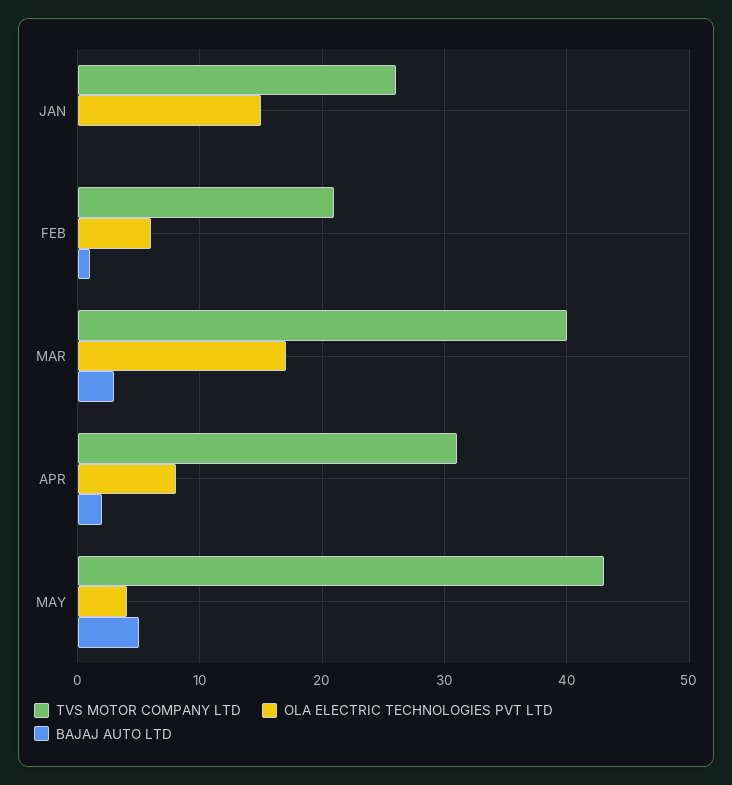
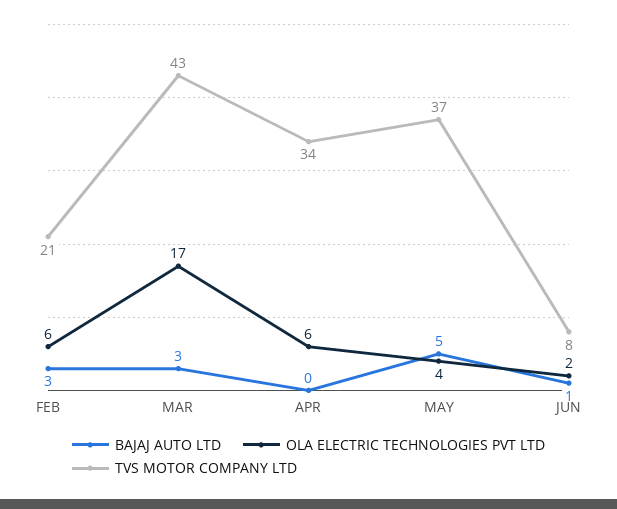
TVS MOTOR COMPANY LTD, JAN: 26 -> none
OLA ELECTRIC TECHNOLOGIES PVT LTD, JAN: 15 -> none
BAJAJ AUTO LTD, JAN: 0 -> none
BAJAJ AUTO LTD, FEB: 1 -> 3
TVS MOTOR COMPANY LTD, MAR: 40 -> 43
TVS MOTOR COMPANY LTD, APR: 31 -> 34
OLA ELECTRIC TECHNOLOGIES PVT LTD, APR: 8 -> 6
BAJAJ AUTO LTD, APR: 2 -> 0
TVS MOTOR COMPANY LTD, MAY: 43 -> 37
BAJAJ AUTO LTD, JUN: none -> 1
OLA ELECTRIC TECHNOLOGIES PVT LTD, JUN: none -> 2
TVS MOTOR COMPANY LTD, JUN: none -> 8

